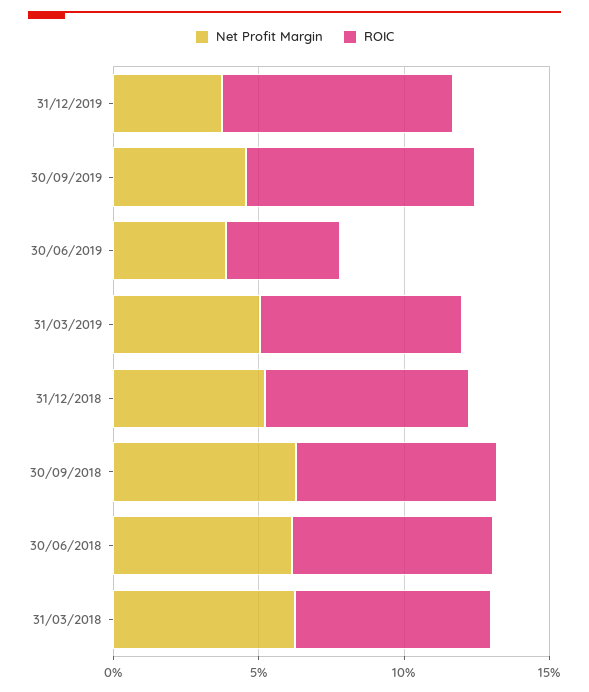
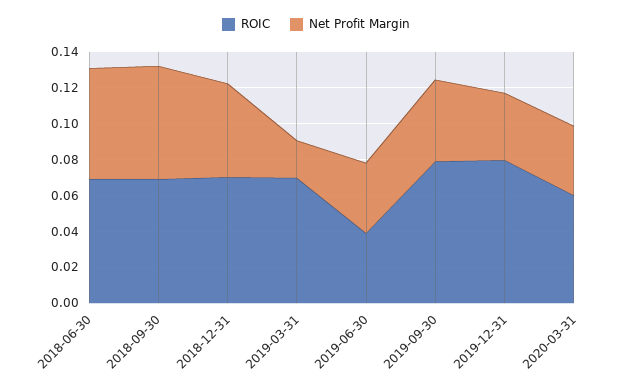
Net Profit Margin, 31/03/2019: 0.05 -> 0.02
Net Profit Margin, 31/03/2018: 0.06 -> none
ROIC, 31/03/2018: 0.07 -> none
ROIC, 2020-03-31: none -> 0.06
Net Profit Margin, 2020-03-31: none -> 0.04

